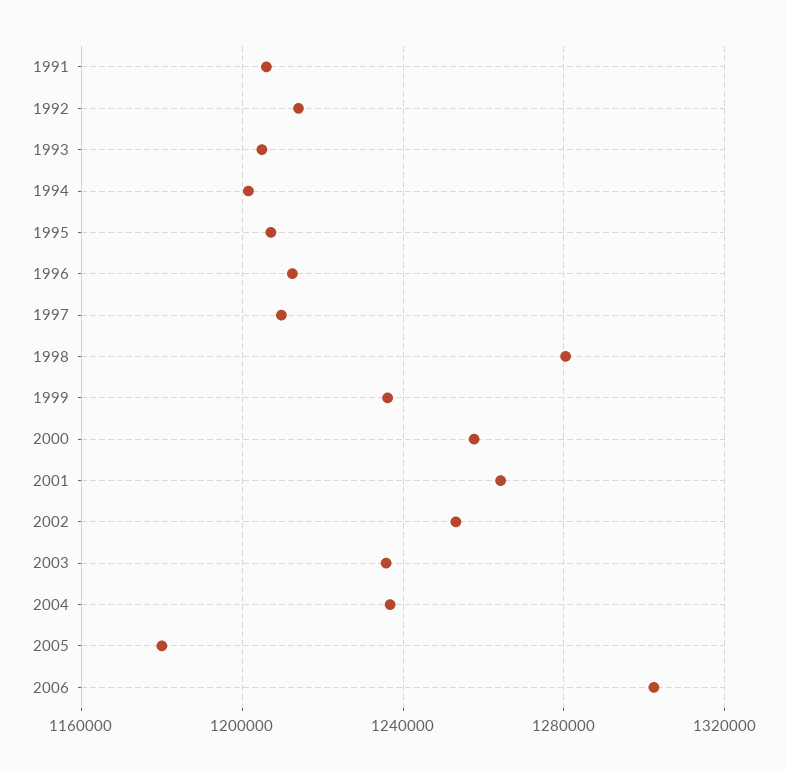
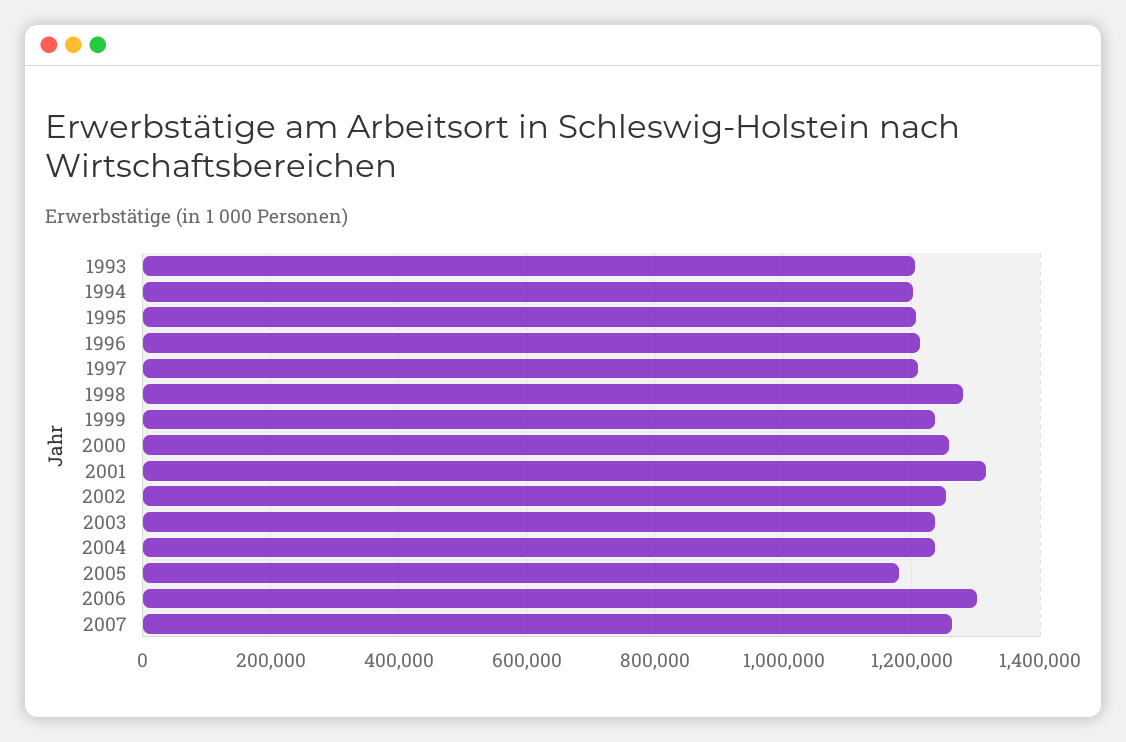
1991: 1205000 -> none
1992: 1215000 -> none
2001: 1265000 -> 1320000
2007: none -> 1260000

